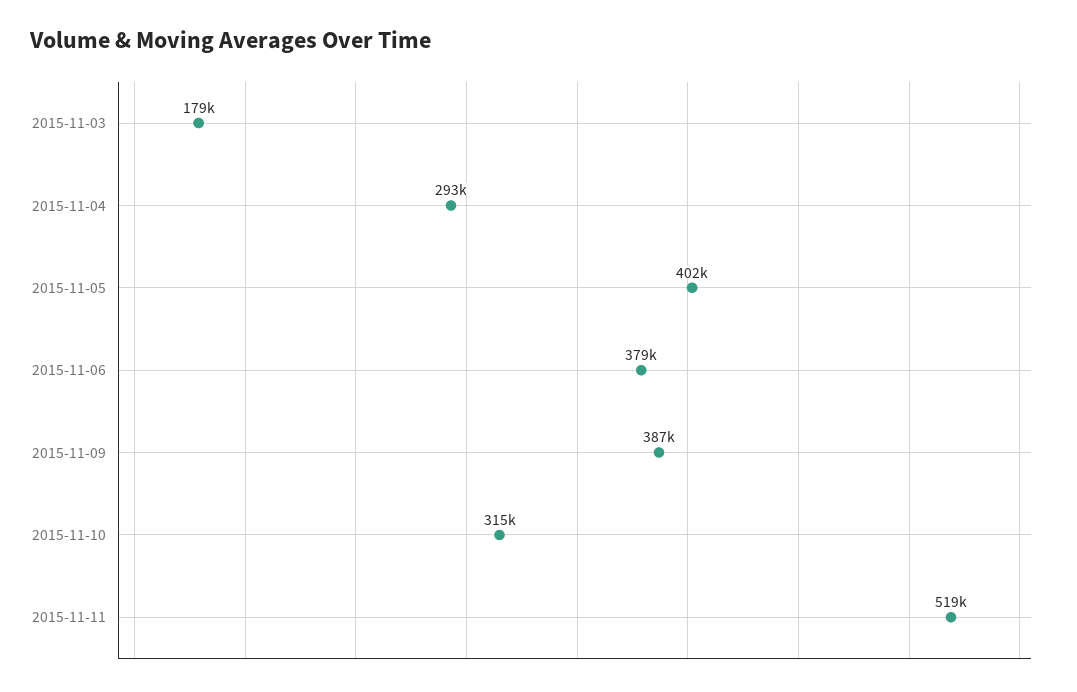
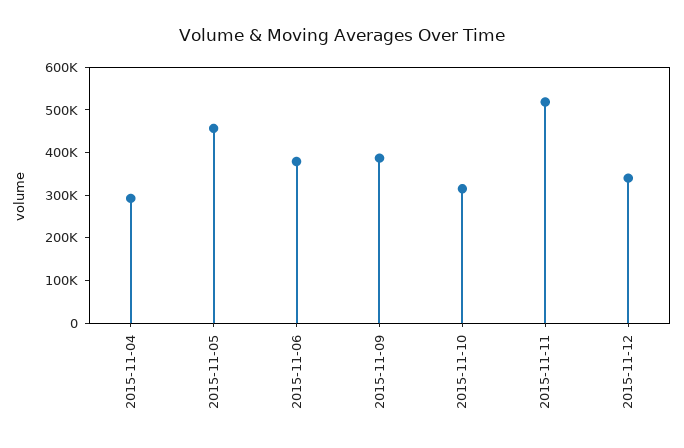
2015-11-03: 179000 -> none
2015-11-05: 402000 -> 460000
2015-11-12: none -> 340000

